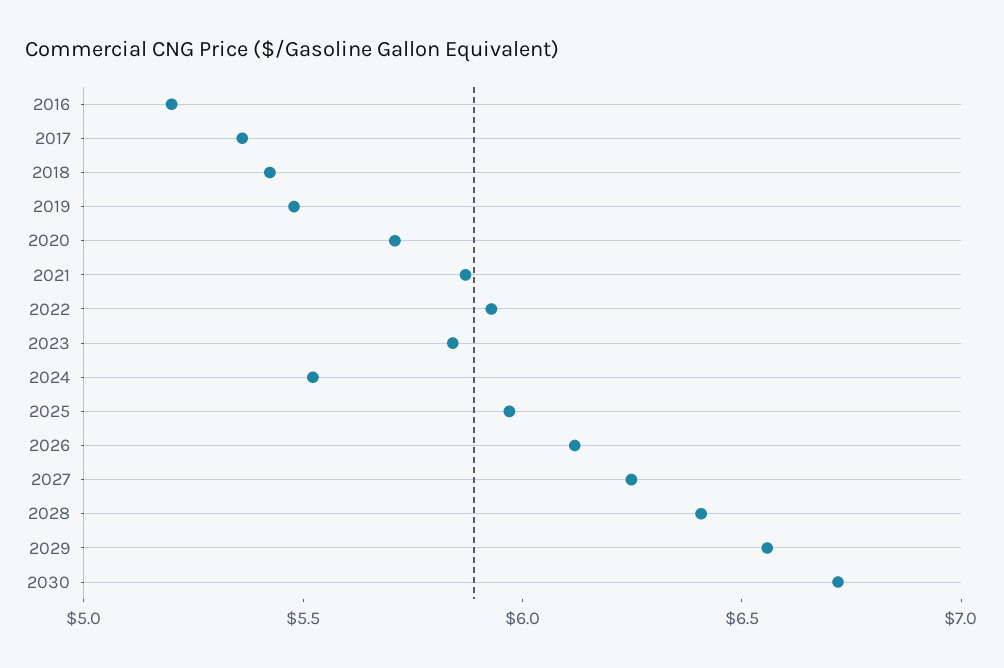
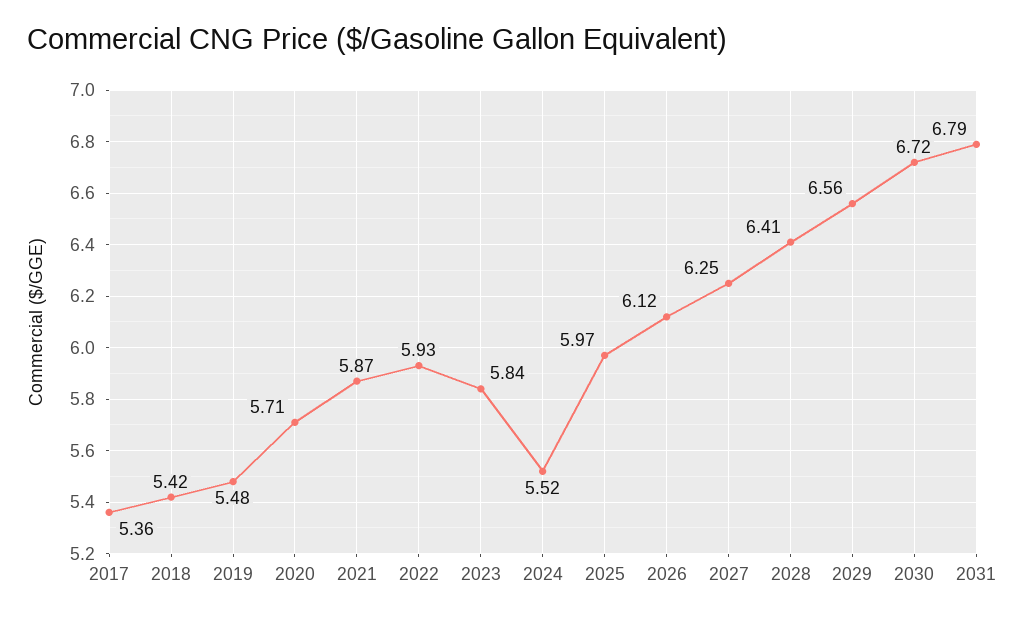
2016: 5.2 -> none
2031: none -> 6.79

